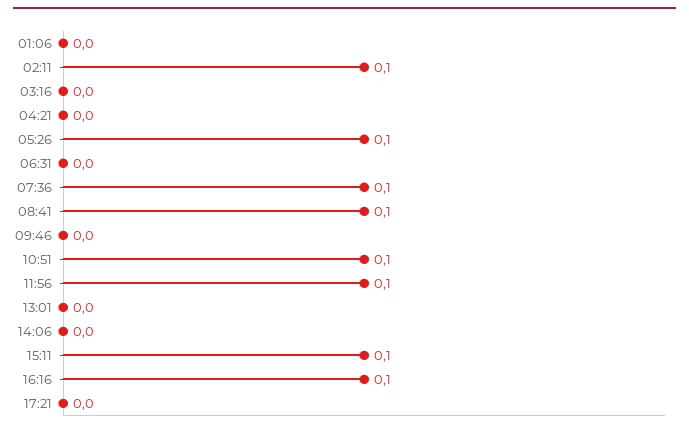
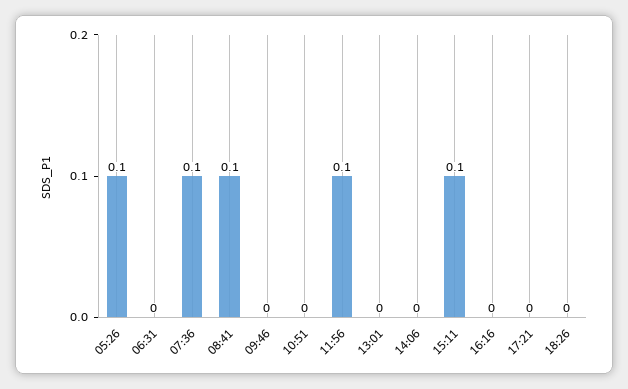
01:06: 0 -> none
02:11: 0.1 -> none
03:16: 0 -> none
04:21: 0 -> none
10:51: 0.1 -> 0
16:16: 0.1 -> 0
18:26: none -> 0

